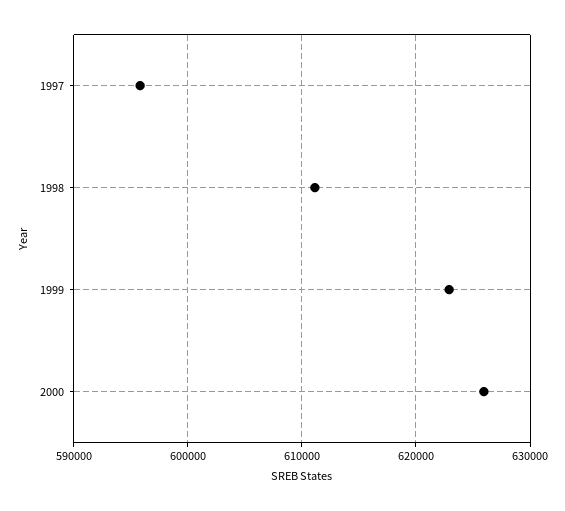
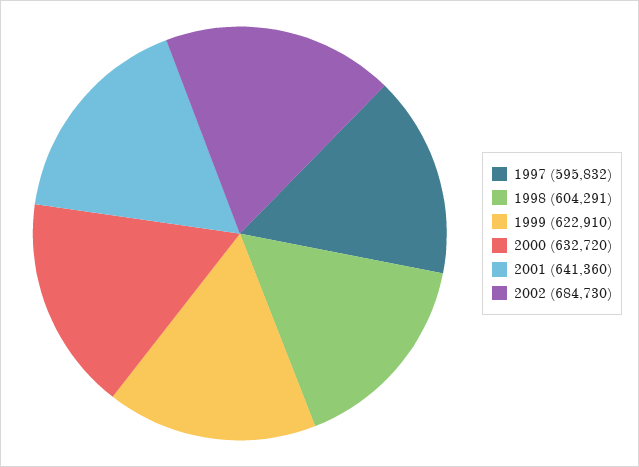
1998: 611000 -> 604291
2000: 626000 -> 632720
2001: none -> 641360
2002: none -> 684730

